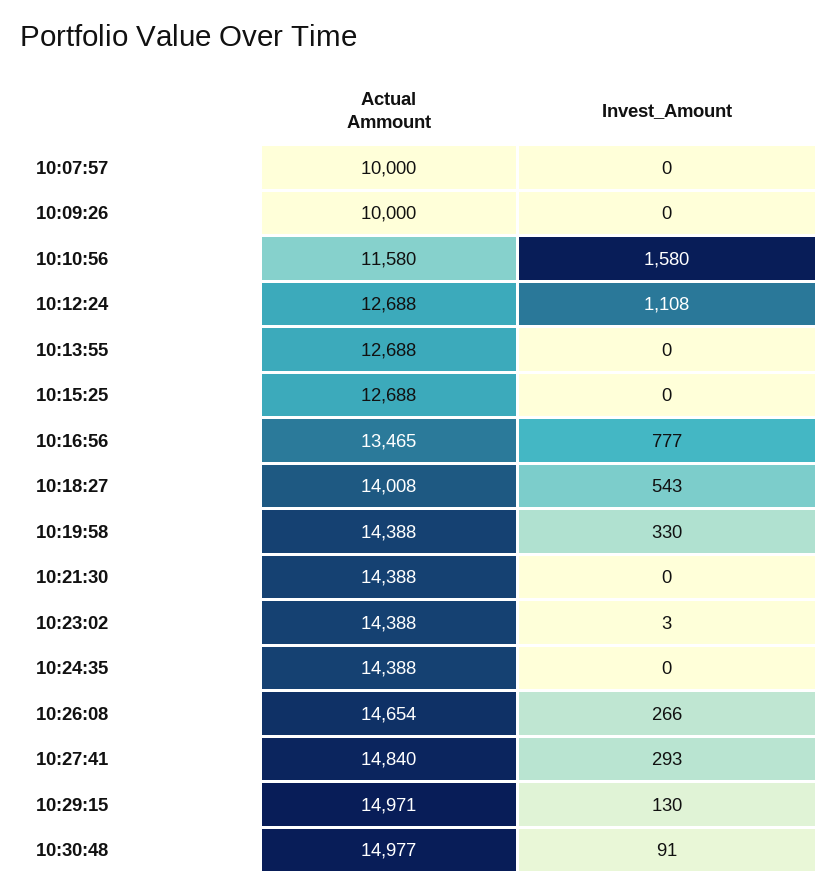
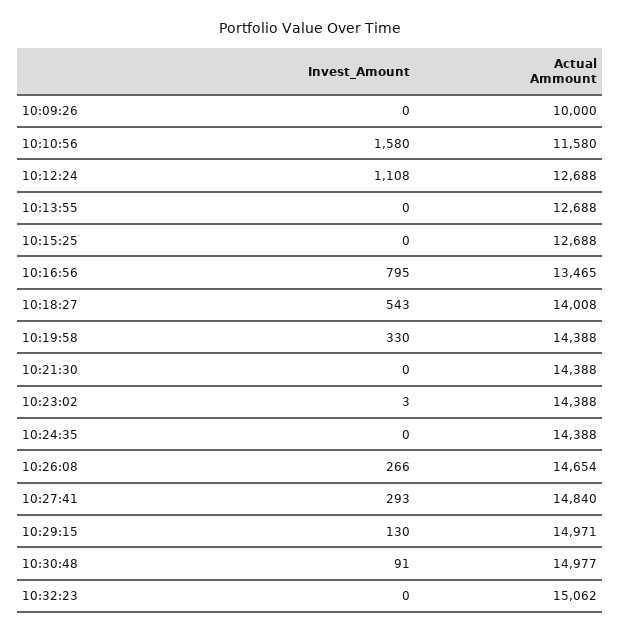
Actual Ammount, 10:07:57: 10000 -> none
Invest_Amount, 10:07:57: 0 -> none
Invest_Amount, 10:16:56: 777 -> 795
Invest_Amount, 10:32:23: none -> 0
Actual Ammount, 10:32:23: none -> 15062

